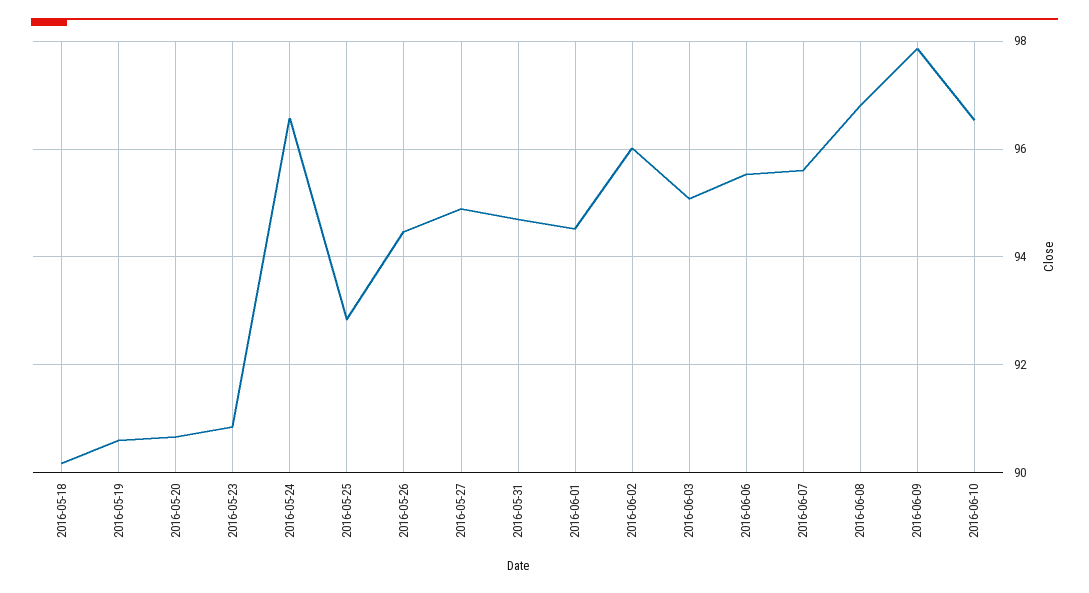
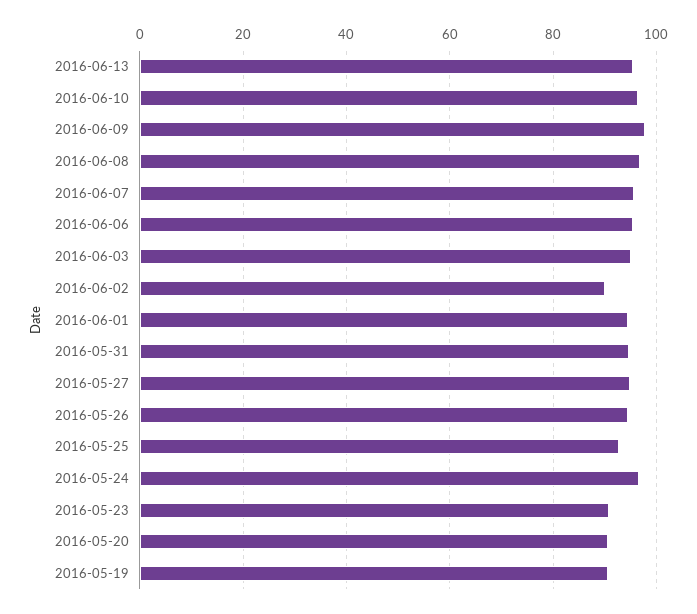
2016-05-18: 90.2 -> none
2016-06-02: 96 -> 90
2016-06-13: none -> 96

